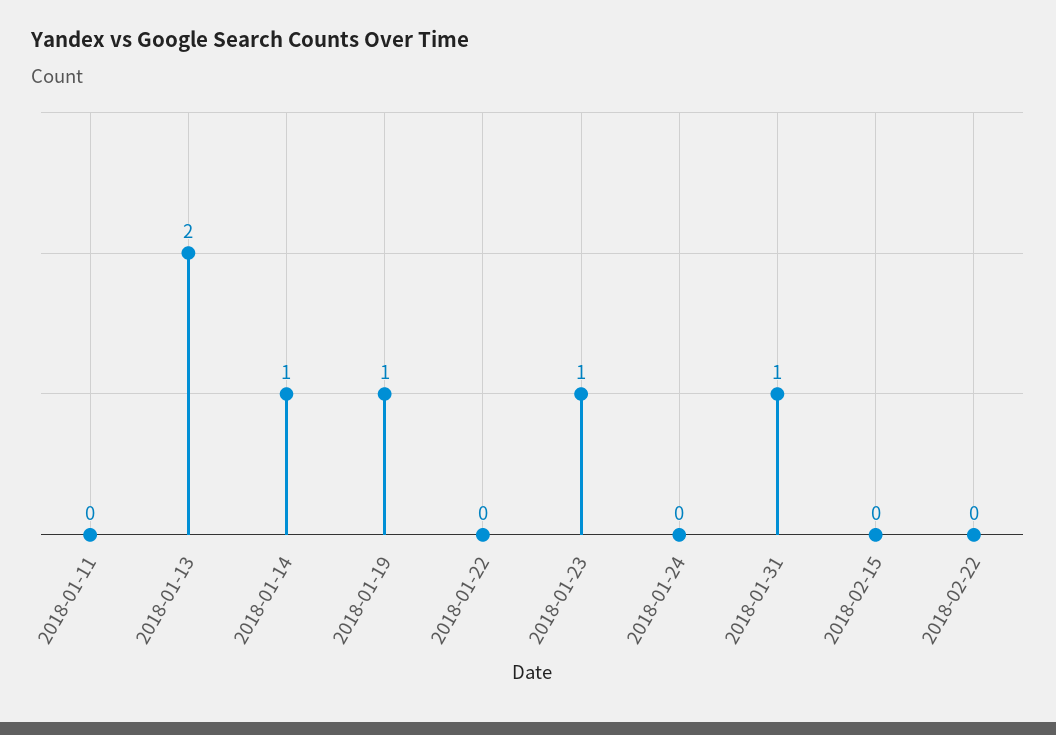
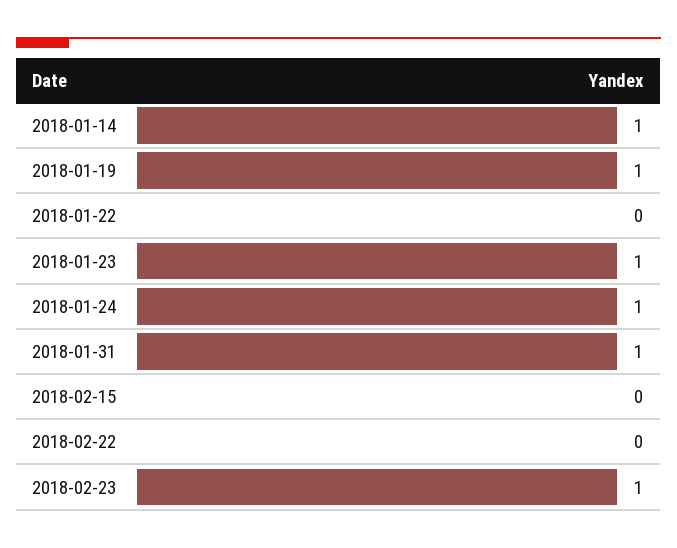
2018-01-11: 0 -> none
2018-01-13: 2 -> none
2018-01-24: 0 -> 1
2018-02-23: none -> 1

